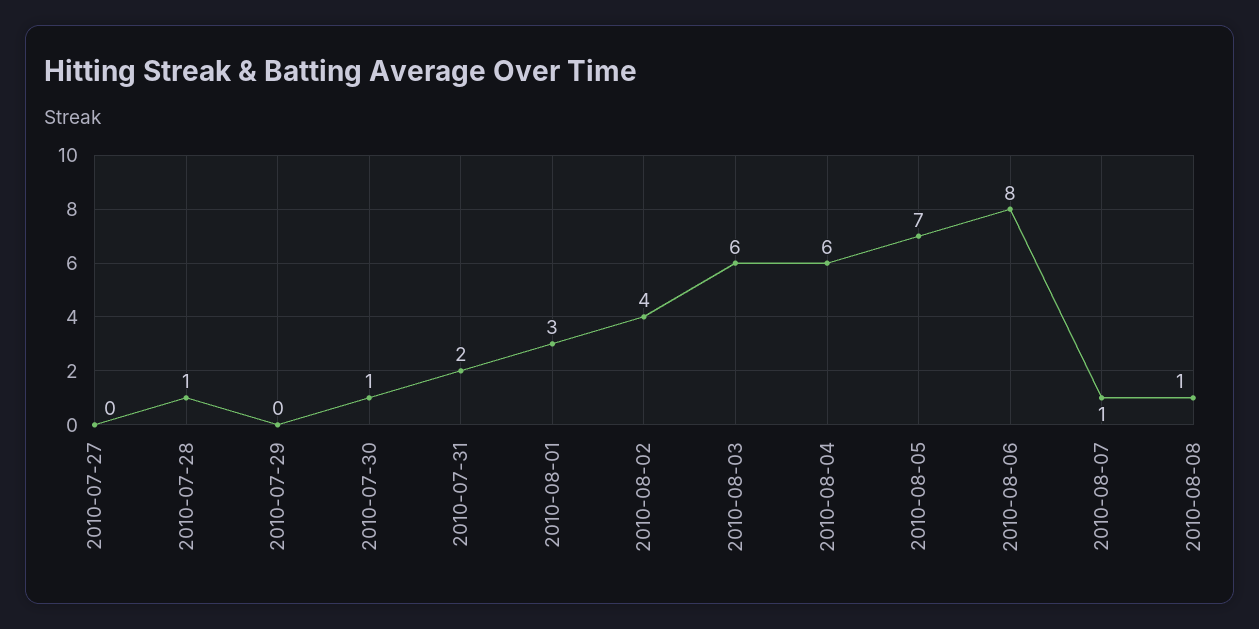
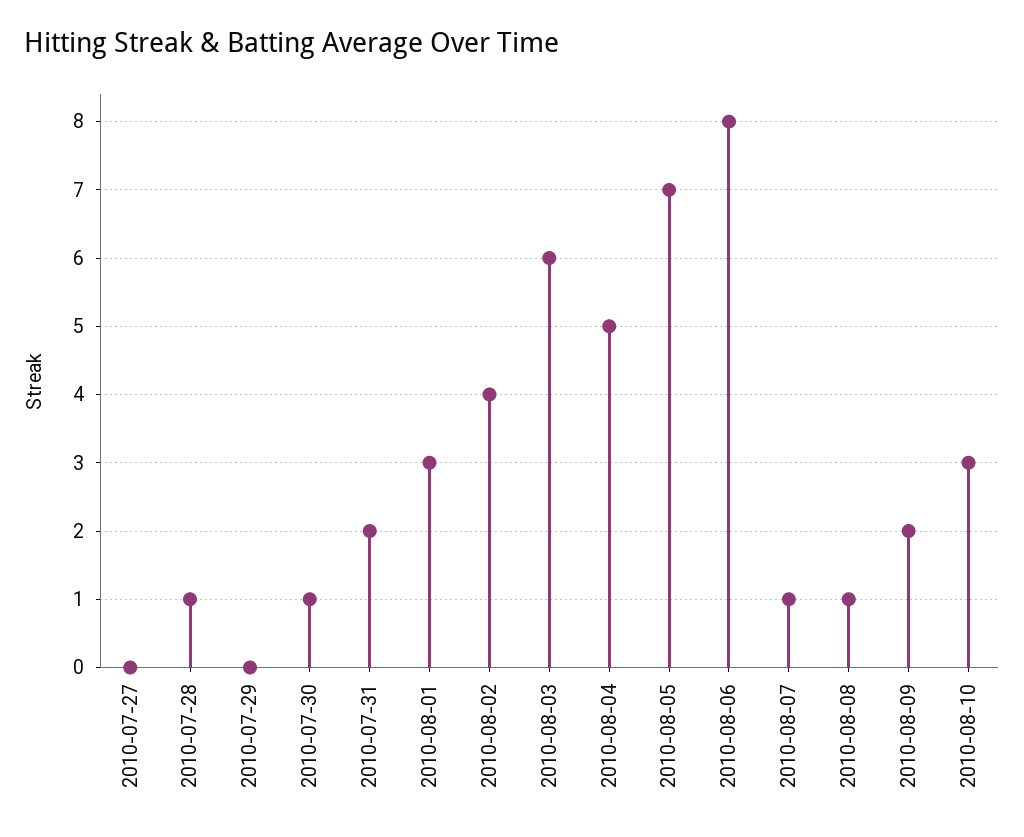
2010-08-04: 6 -> 5
2010-08-09: none -> 2
2010-08-10: none -> 3

